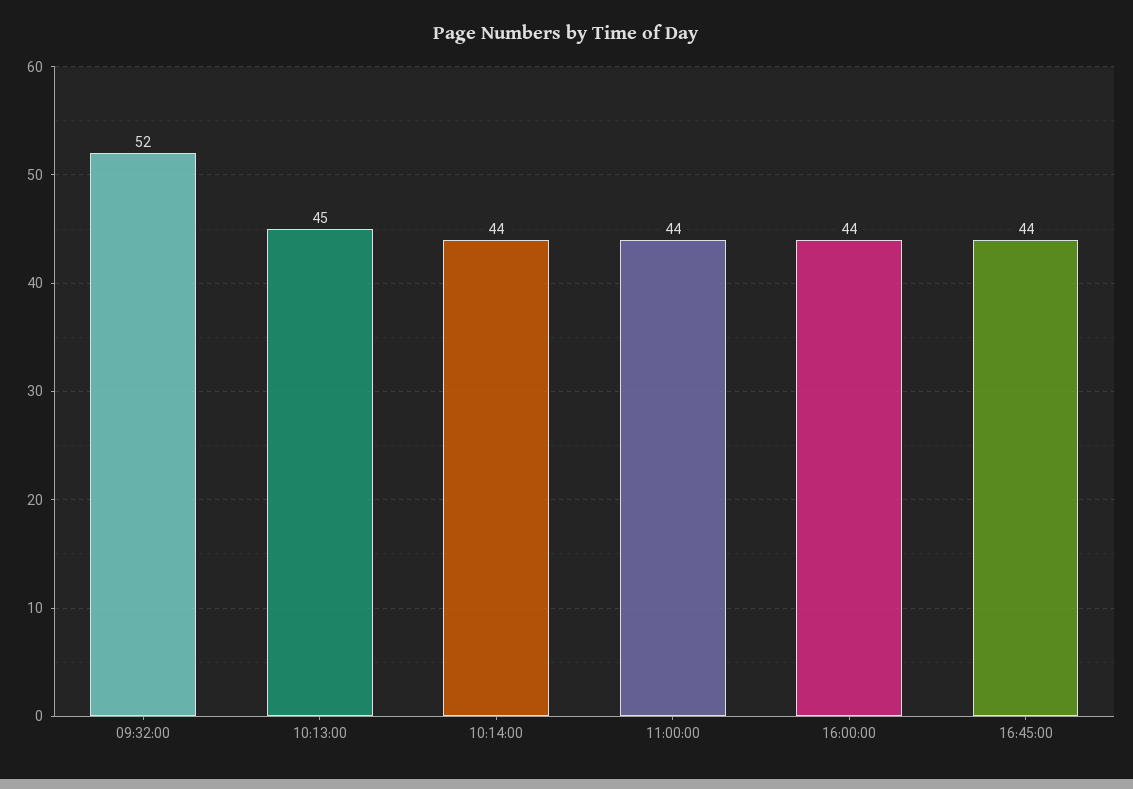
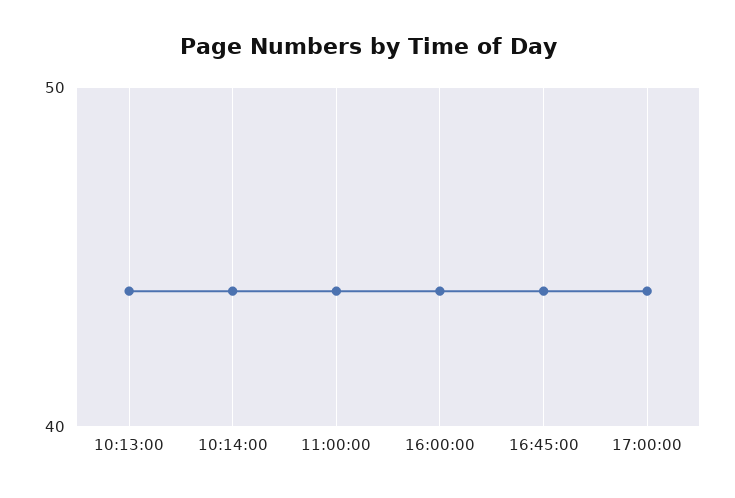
09:32:00: 52 -> none
10:13:00: 45 -> 44
17:00:00: none -> 44

